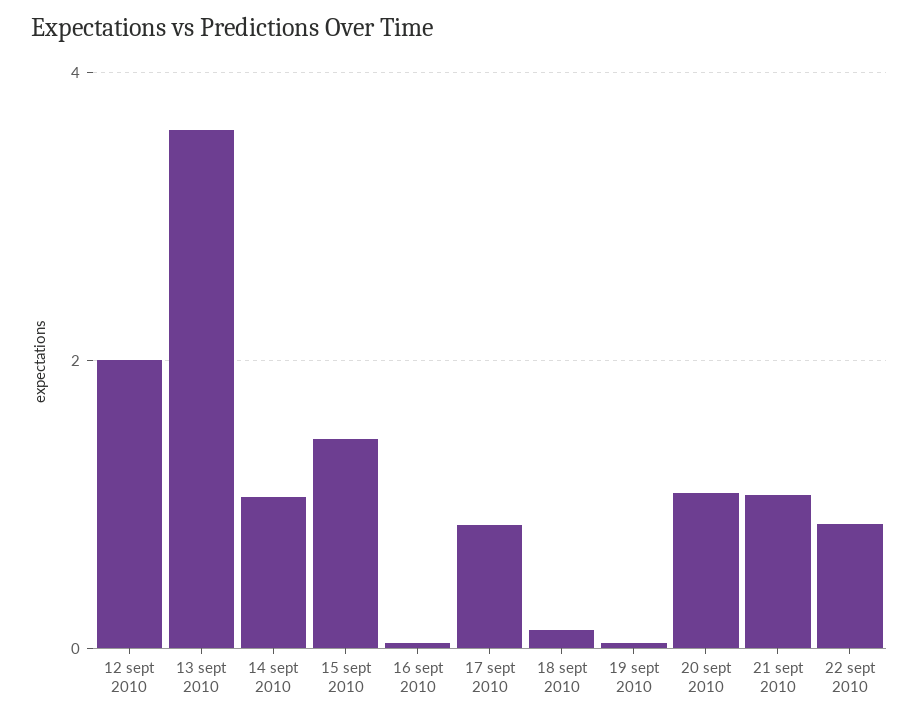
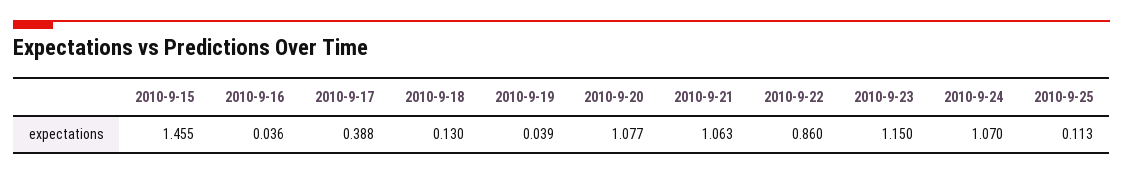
12 sept 2010: 2 -> none
13 sept 2010: 3.6 -> none
14 sept 2010: 1 -> none
17 sept 2010: 0.8 -> 0.388
2010-9-23: none -> 1.15
2010-9-24: none -> 1.07
2010-9-25: none -> 0.113

